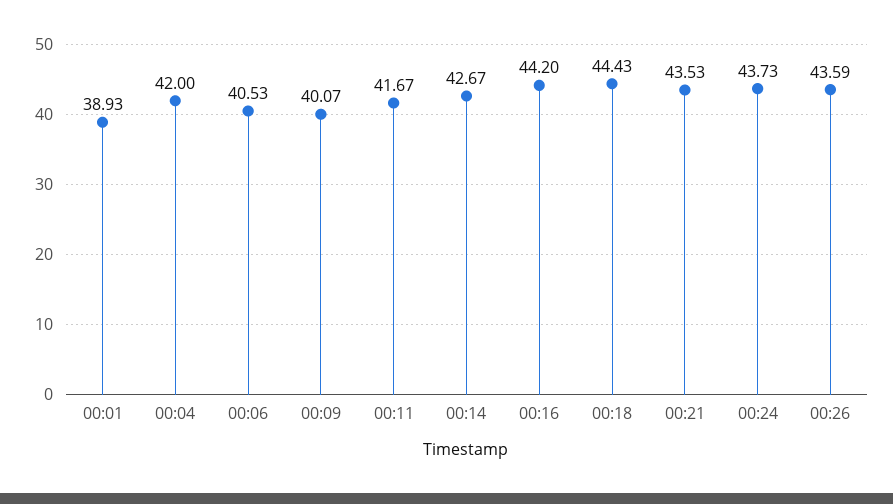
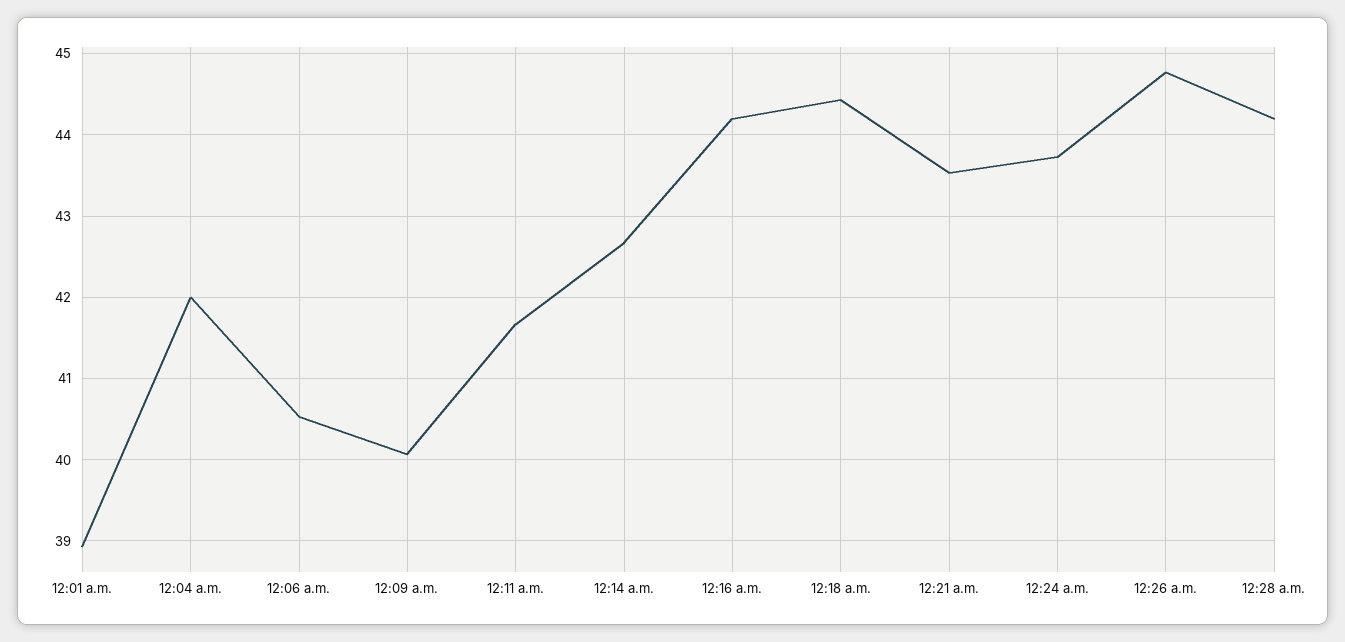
00:26: 43.59 -> 44.8
12:28 a.m.: none -> 44.2

